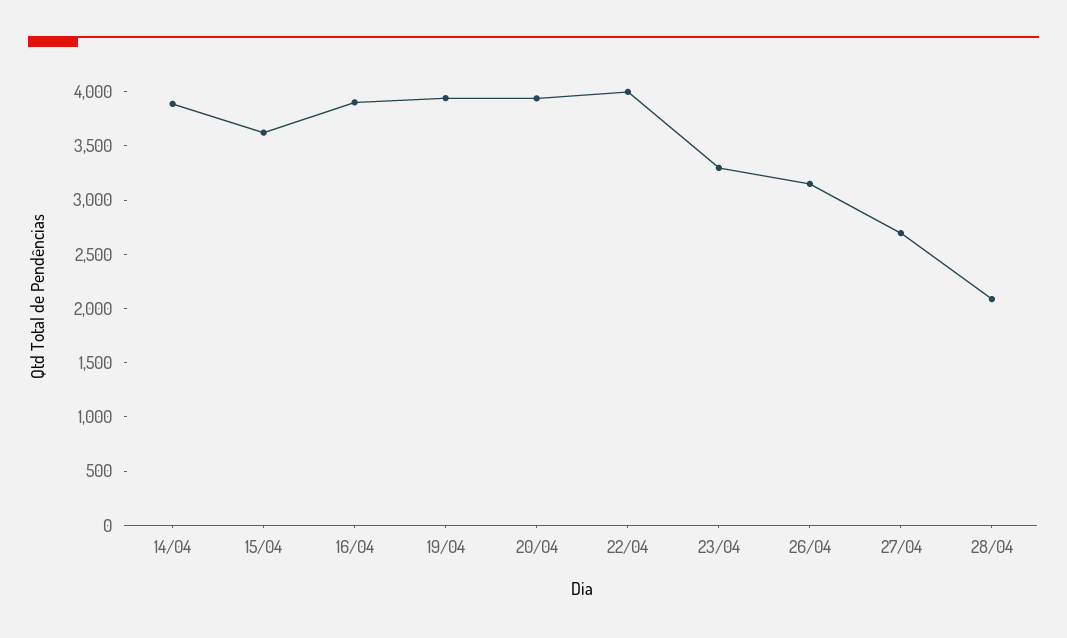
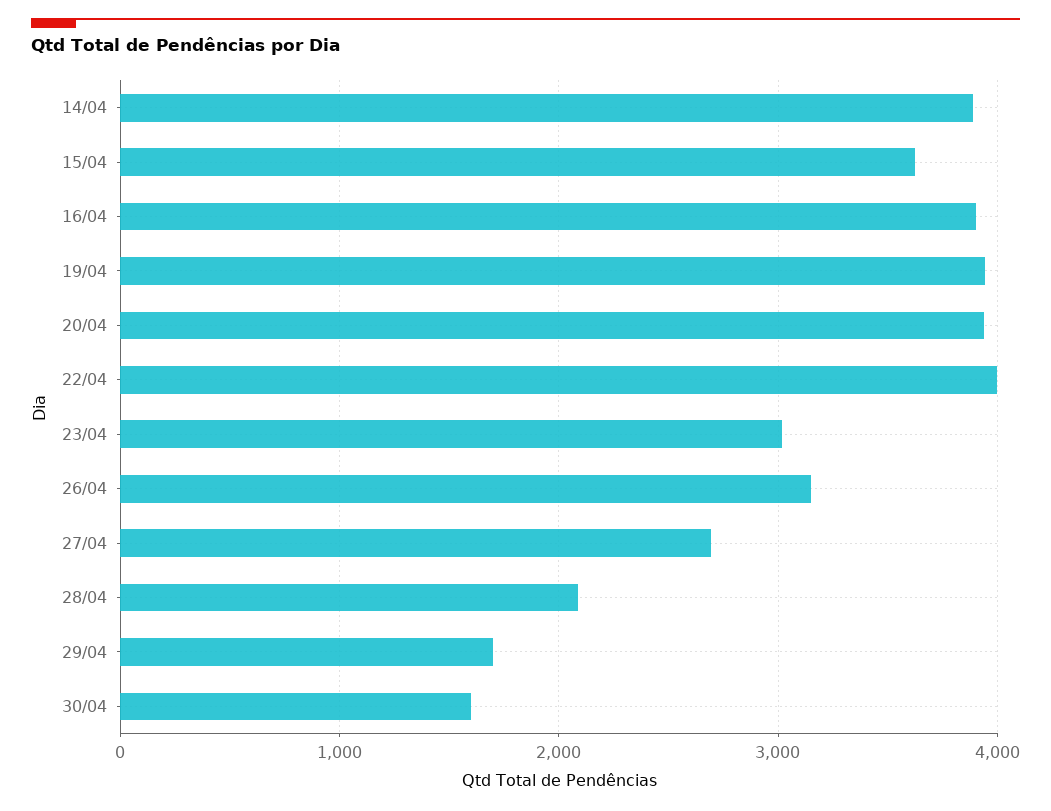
23/04: 3300 -> 3000
29/04: none -> 1700
30/04: none -> 1600

